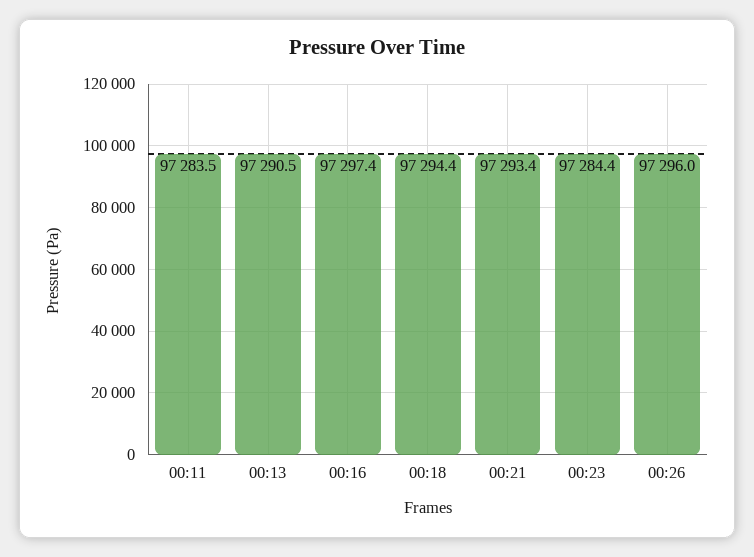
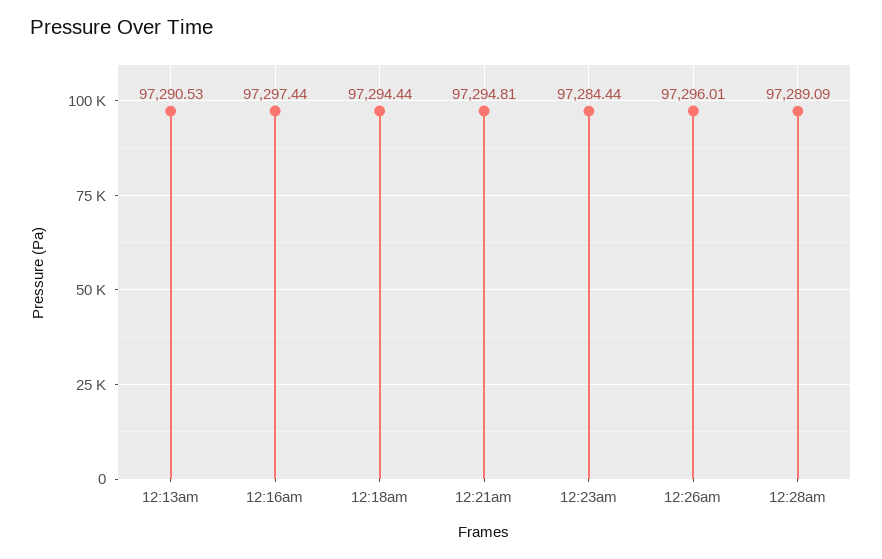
00:11: 97283.5 -> none
00:21: 97293.4 -> 97294.81
12:28am: none -> 97289.09

